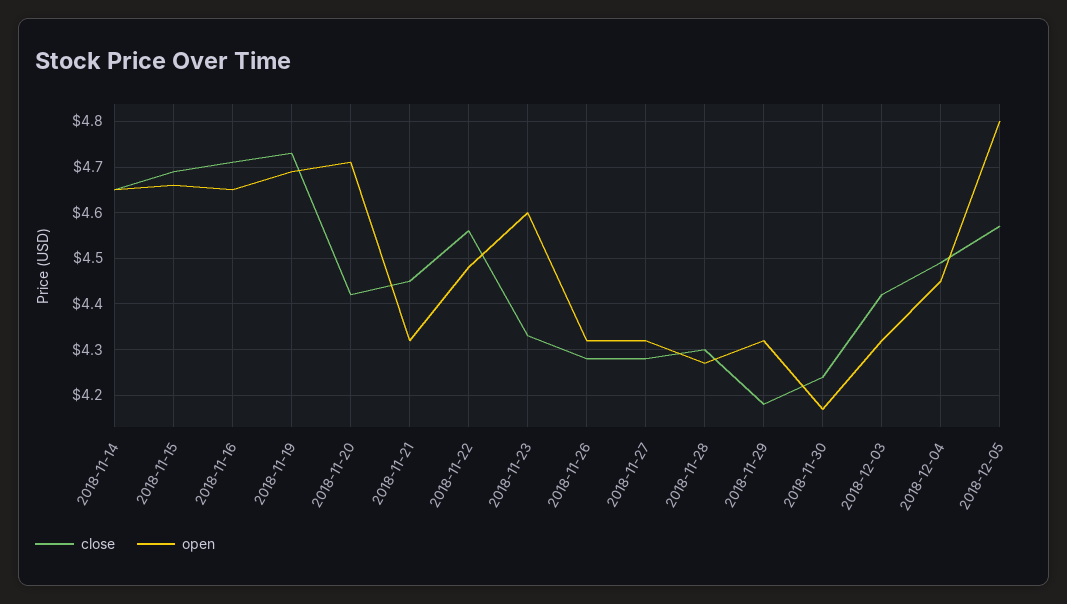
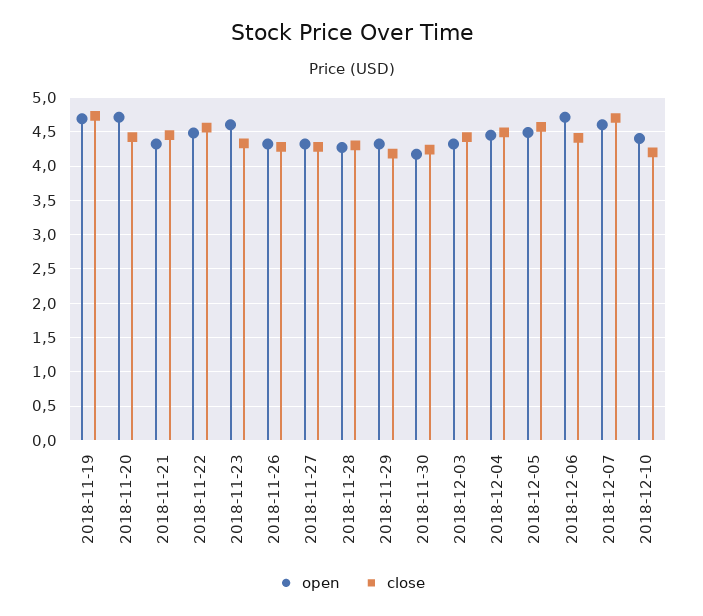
close, 2018-11-14: 4.65 -> none
open, 2018-11-14: 4.65 -> none
close, 2018-11-15: 4.7 -> none
open, 2018-11-15: 4.65 -> none
close, 2018-11-16: 4.7 -> none
open, 2018-11-16: 4.65 -> none
open, 2018-12-05: 4.8 -> 4.5
open, 2018-12-06: none -> 4.7
close, 2018-12-06: none -> 4.4
open, 2018-12-07: none -> 4.6
close, 2018-12-07: none -> 4.7
open, 2018-12-10: none -> 4.4
close, 2018-12-10: none -> 4.2

